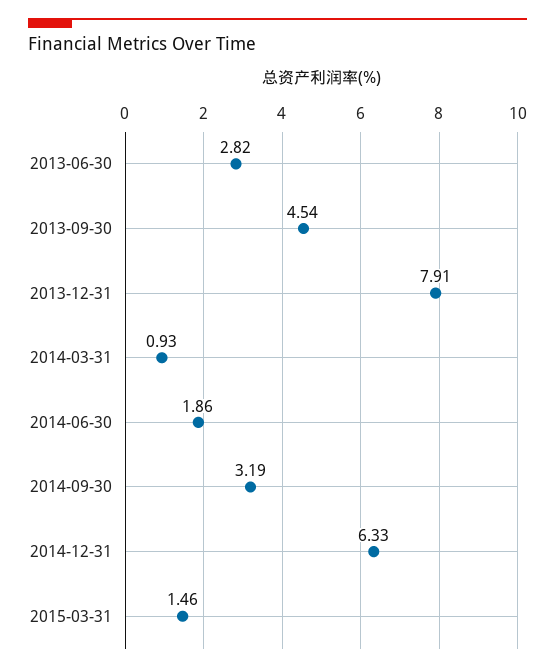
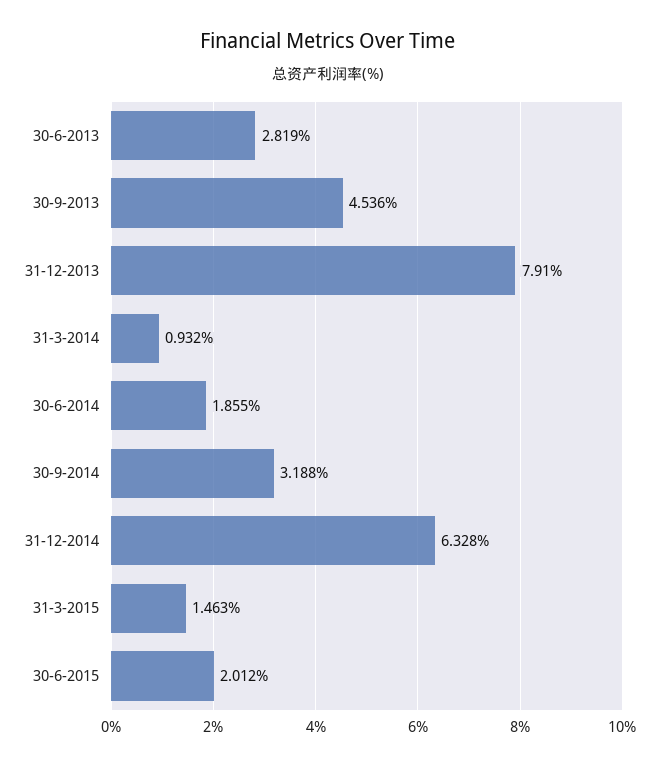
30-6-2015: none -> 2.012

